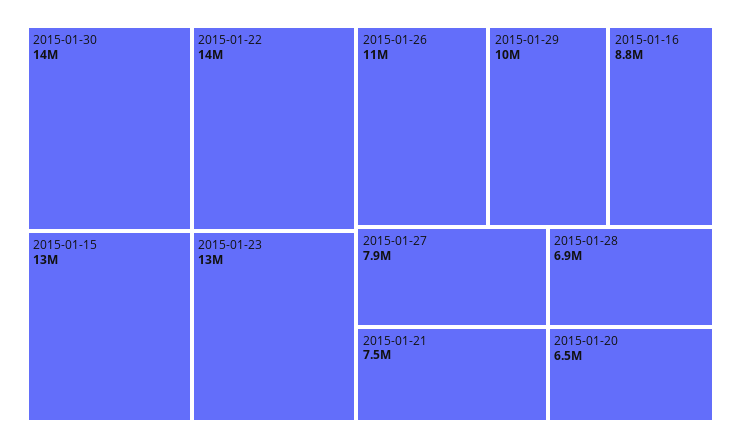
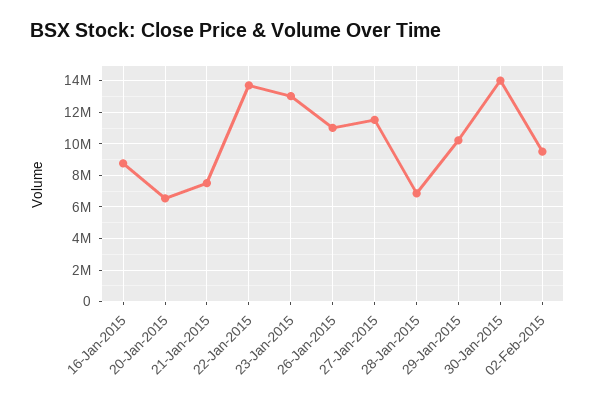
2015-01-15: 13000000 -> none
2015-01-27: 7900000 -> 11500000
02-Feb-2015: none -> 9500000

